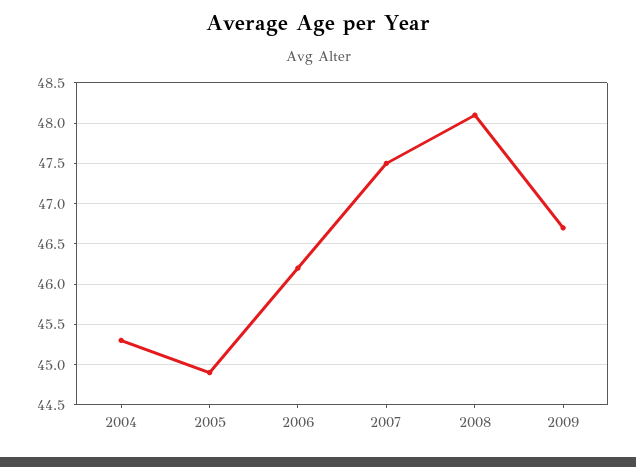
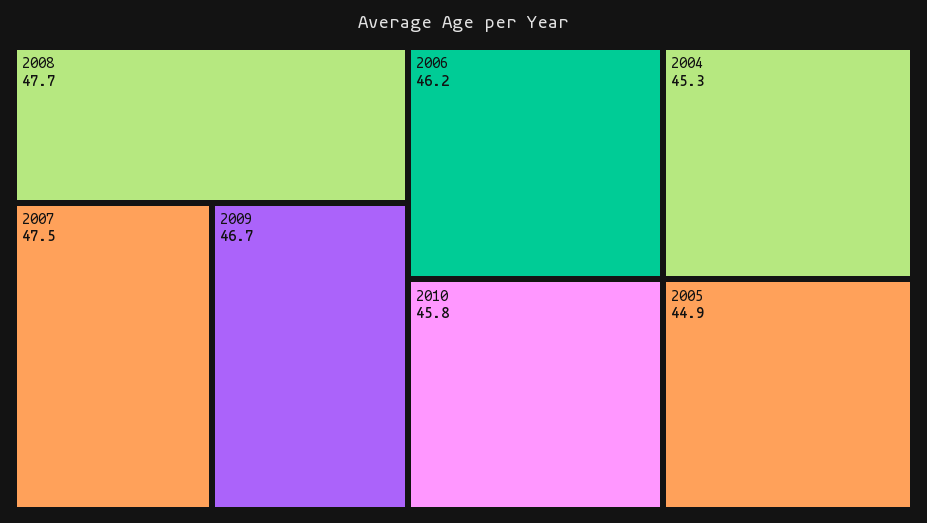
2008: 48.1 -> 47.7
2010: none -> 45.8

